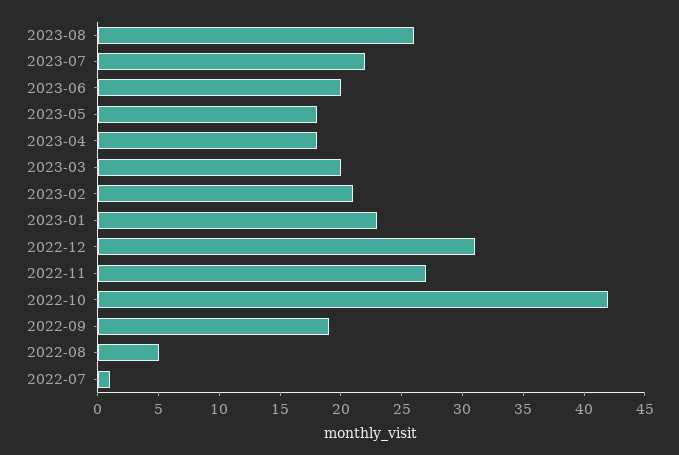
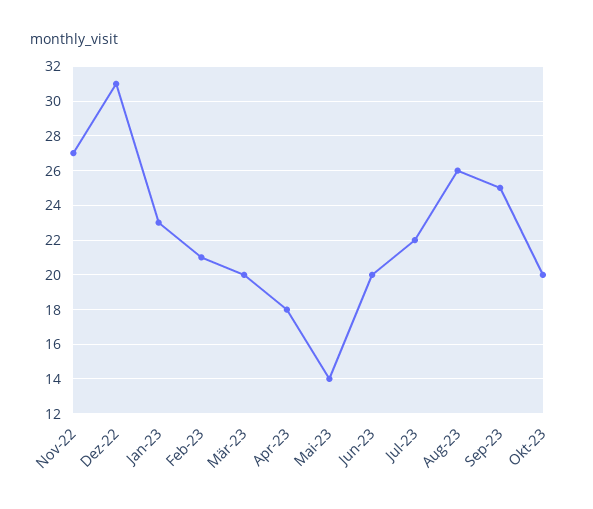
2023-05: 18 -> 14
2022-10: 42 -> none
2022-09: 19 -> none
2022-08: 5 -> none
2022-07: 1 -> none
Sep-23: none -> 25
Okt-23: none -> 20

